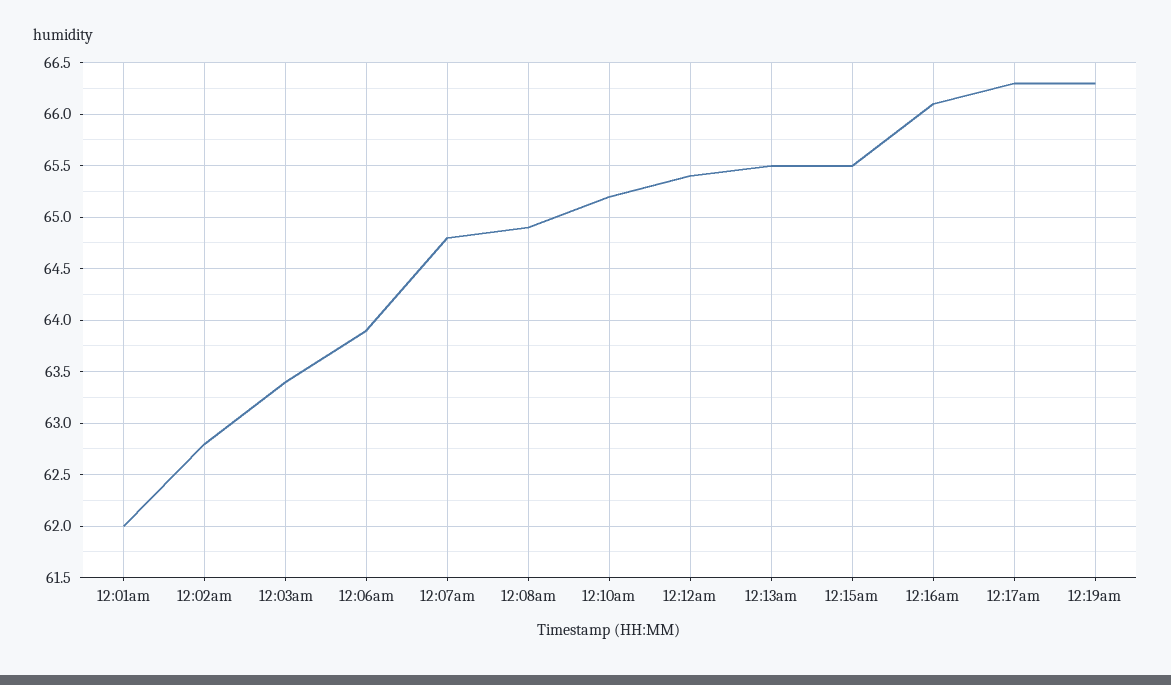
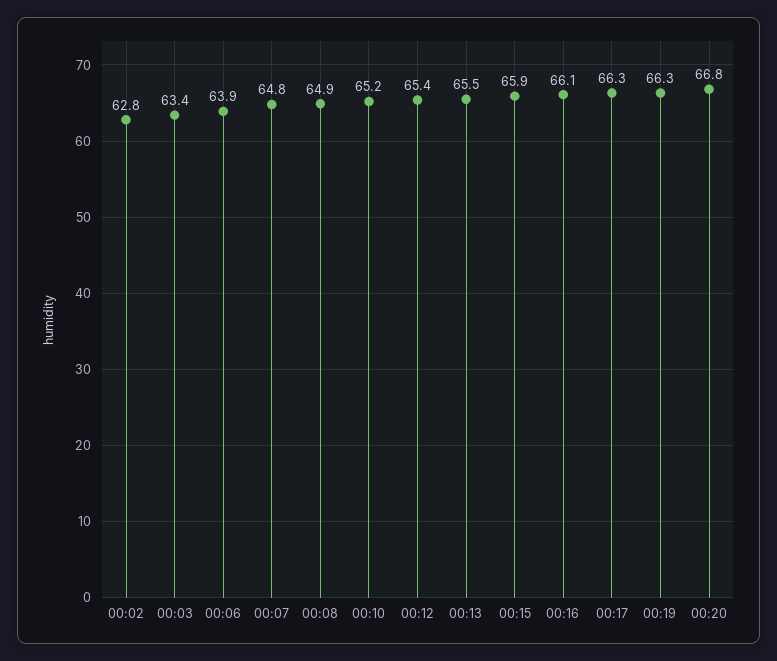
12:01am: 62 -> none
12:15am: 65.5 -> 65.9
00:20: none -> 66.8

